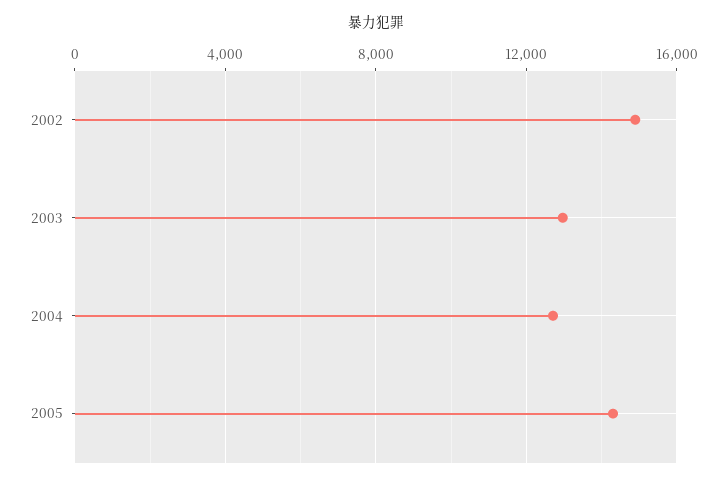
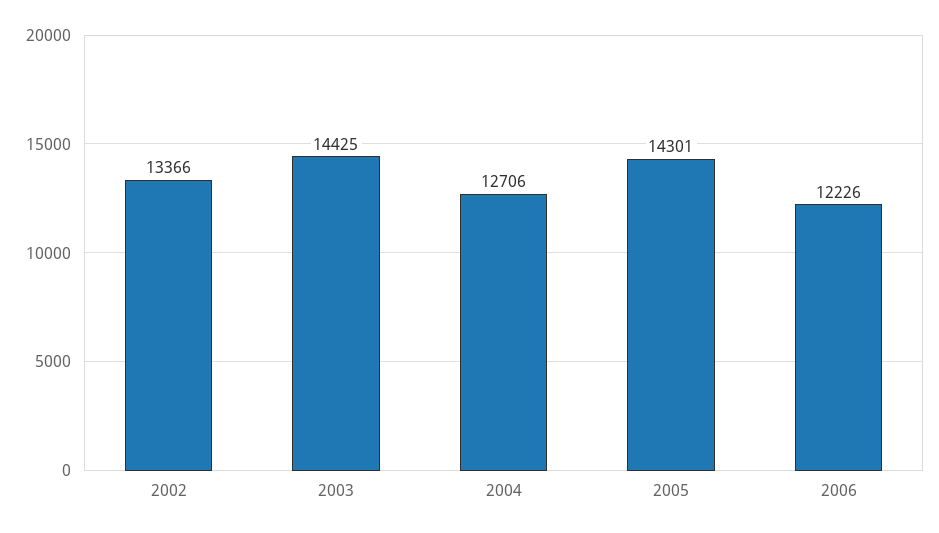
2002: 15000 -> 13366
2003: 13000 -> 14425
2006: none -> 12226

